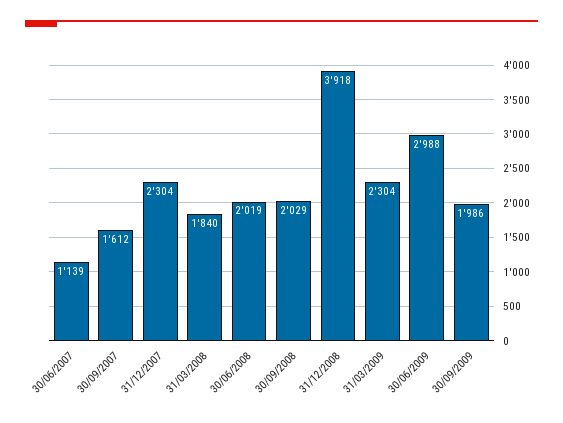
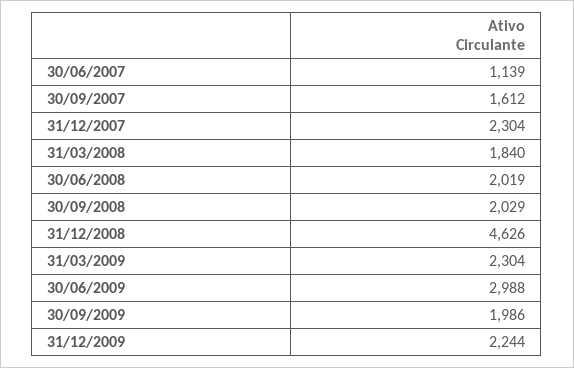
31/12/2008: 3918 -> 4626
31/12/2009: none -> 2244

